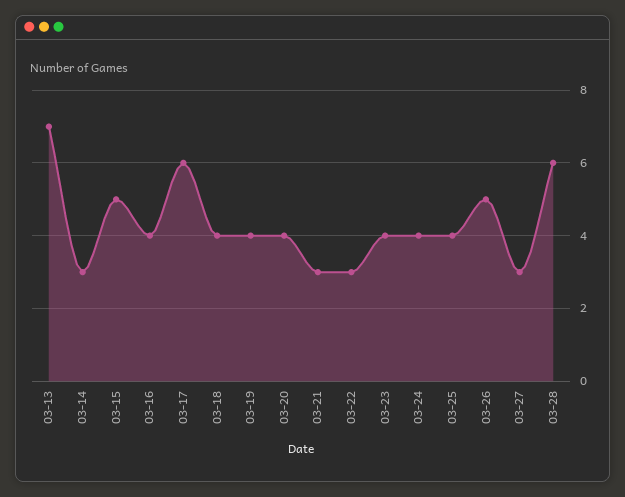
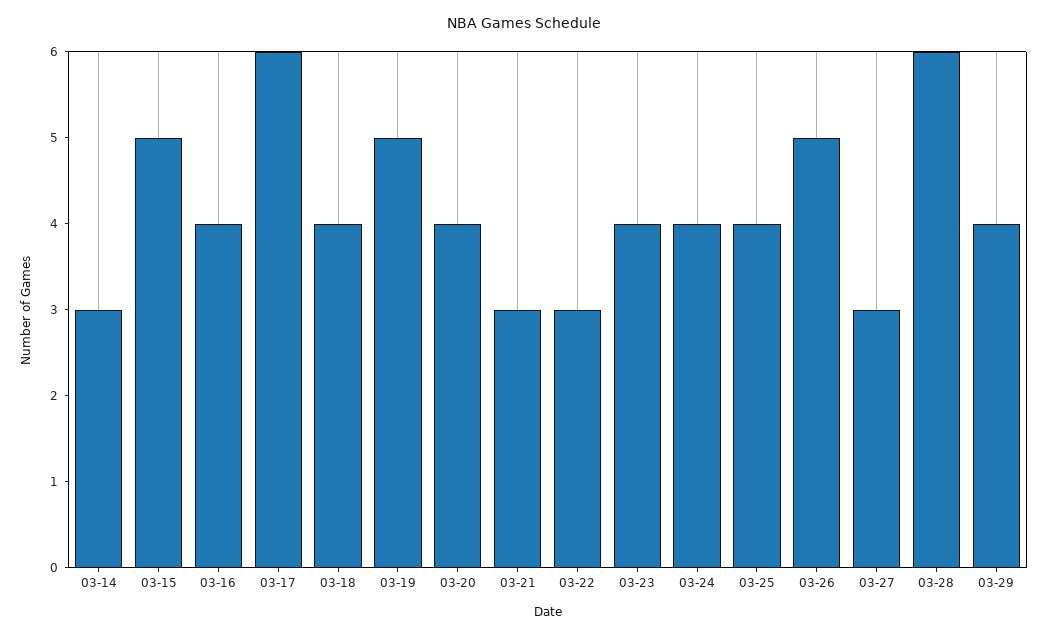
03-13: 7 -> none
03-19: 4 -> 5
03-29: none -> 4

